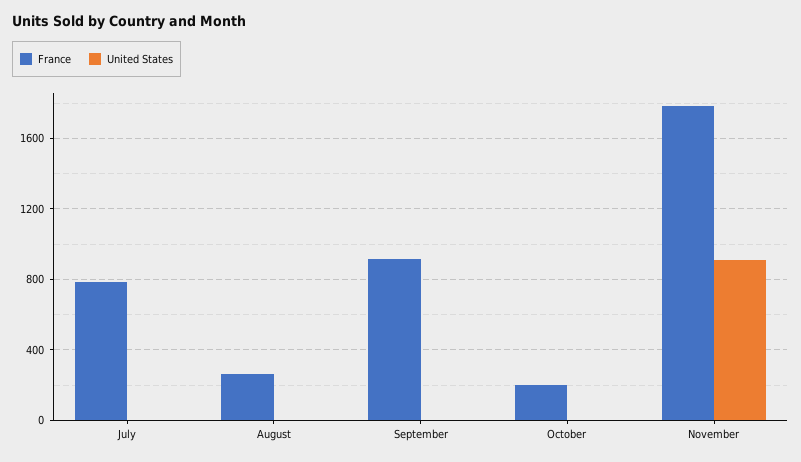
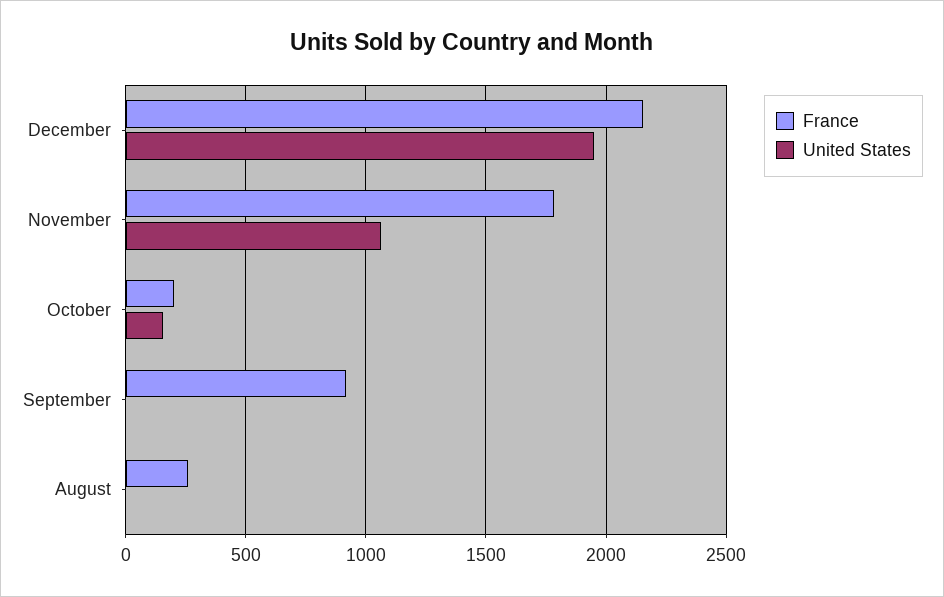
France, July: 800 -> none
United States, July: 0 -> none
United States, October: 0 -> 150
United States, November: 900 -> 1050
France, December: none -> 2150
United States, December: none -> 1950

